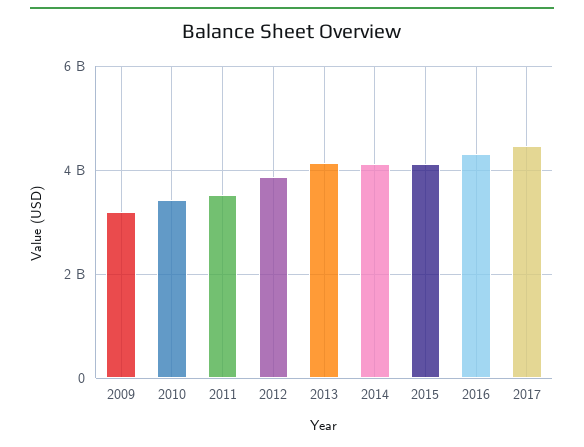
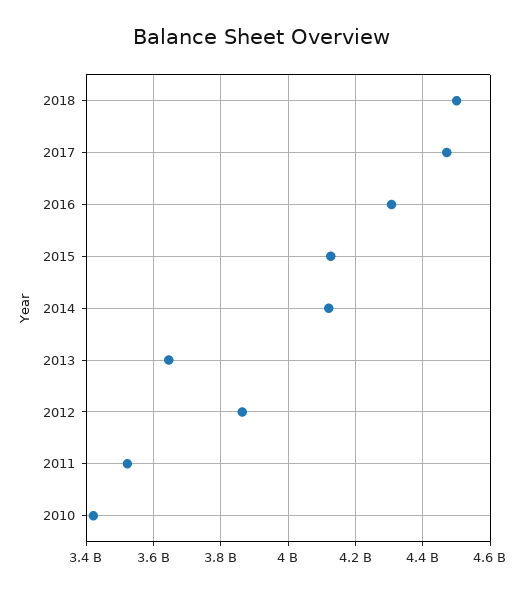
2009: 3200000000 -> none
2013: 4200000000 -> 3640000000
2018: none -> 4500000000

